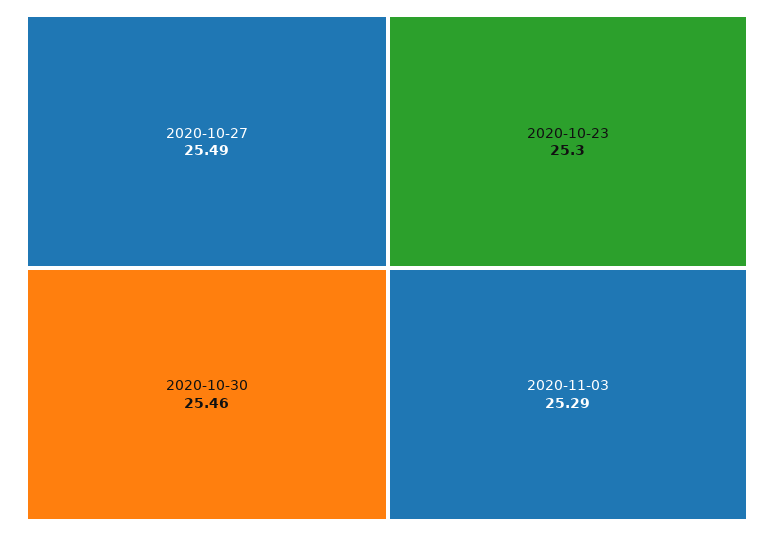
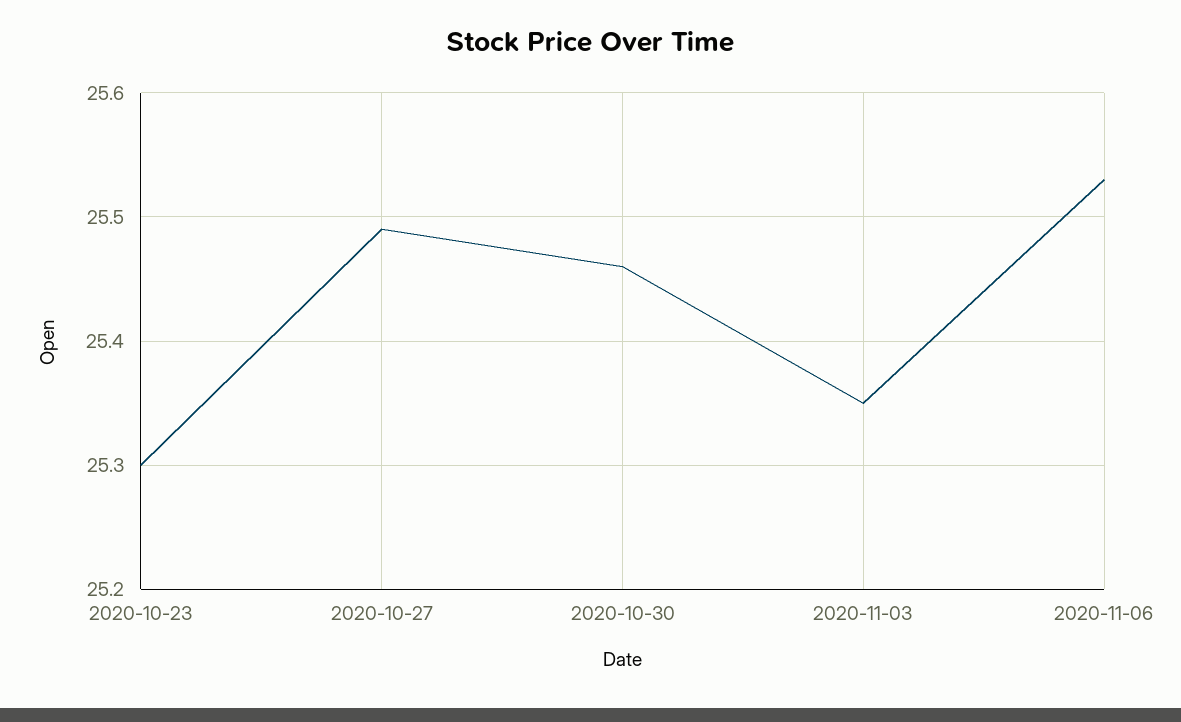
2020-11-03: 25.29 -> 25.35
2020-11-06: none -> 25.53

